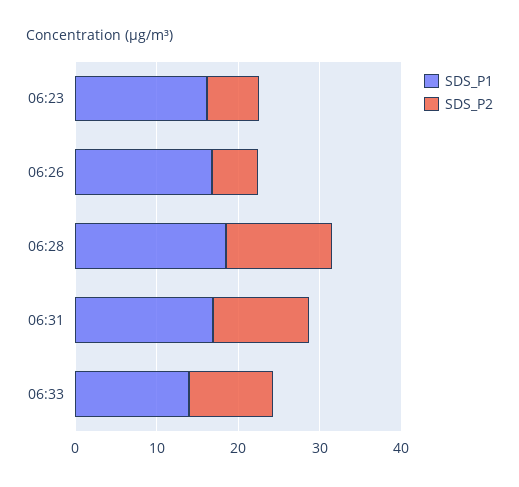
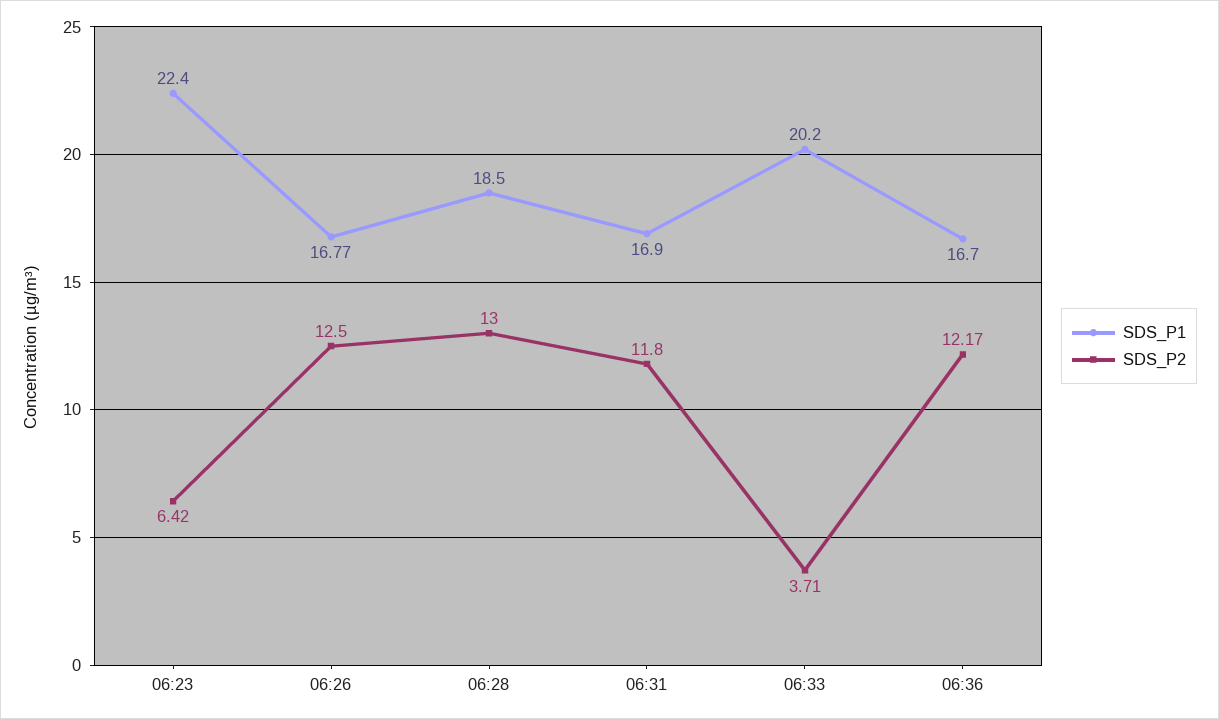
SDS_P1, 06:23: 16 -> 22.4
SDS_P2, 06:26: 6 -> 12.5
SDS_P1, 06:33: 14 -> 20.2
SDS_P2, 06:33: 10 -> 3.71
SDS_P1, 06:36: none -> 16.7
SDS_P2, 06:36: none -> 12.17

